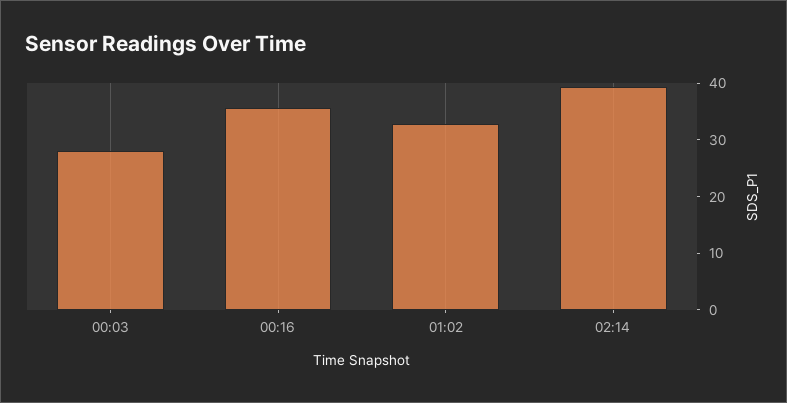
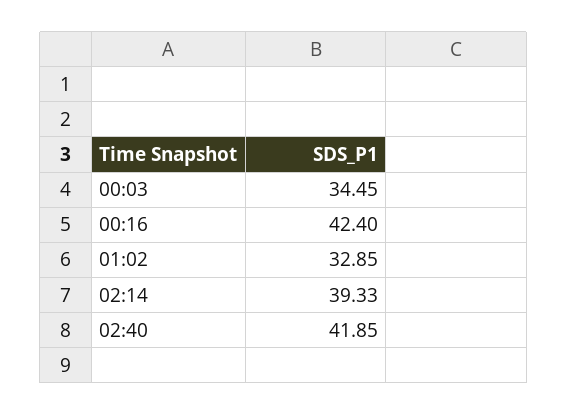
00:03: 28 -> 34.45
00:16: 36 -> 42.4
02:40: none -> 41.85

